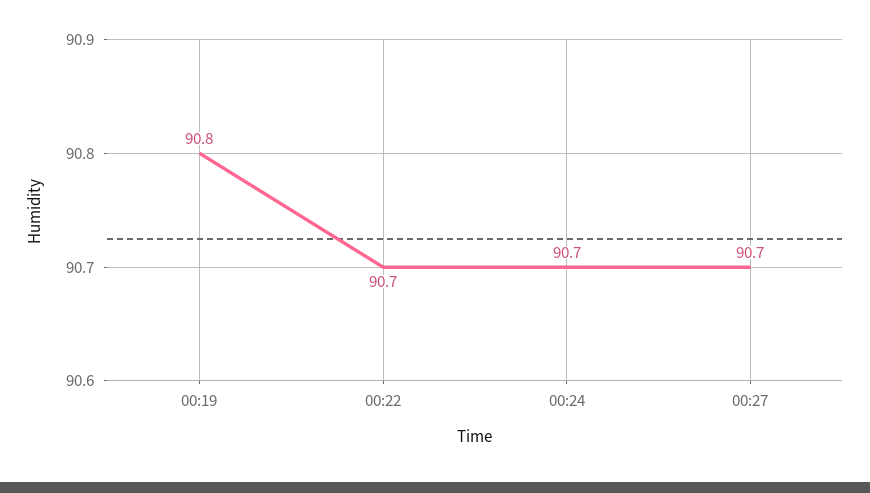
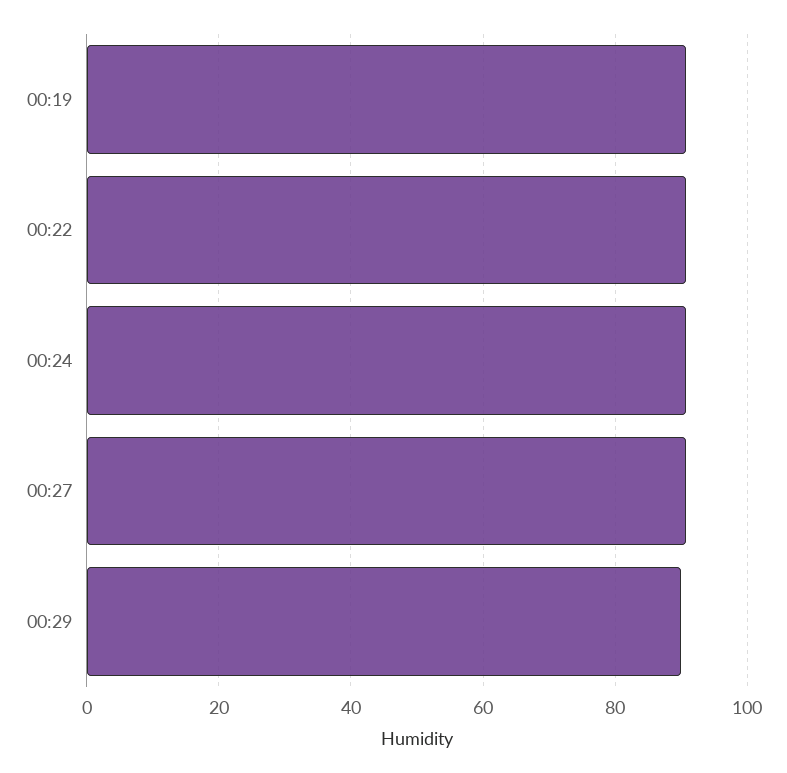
00:29: none -> 90

